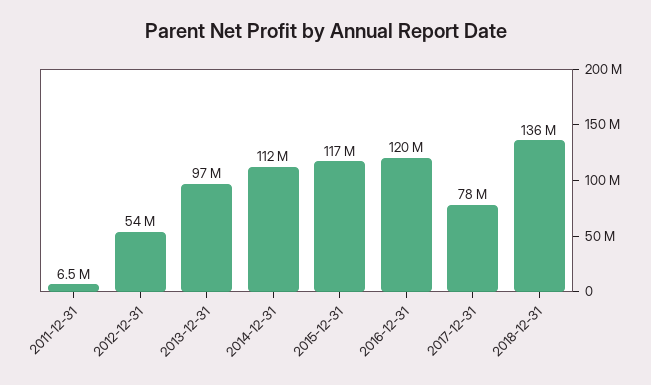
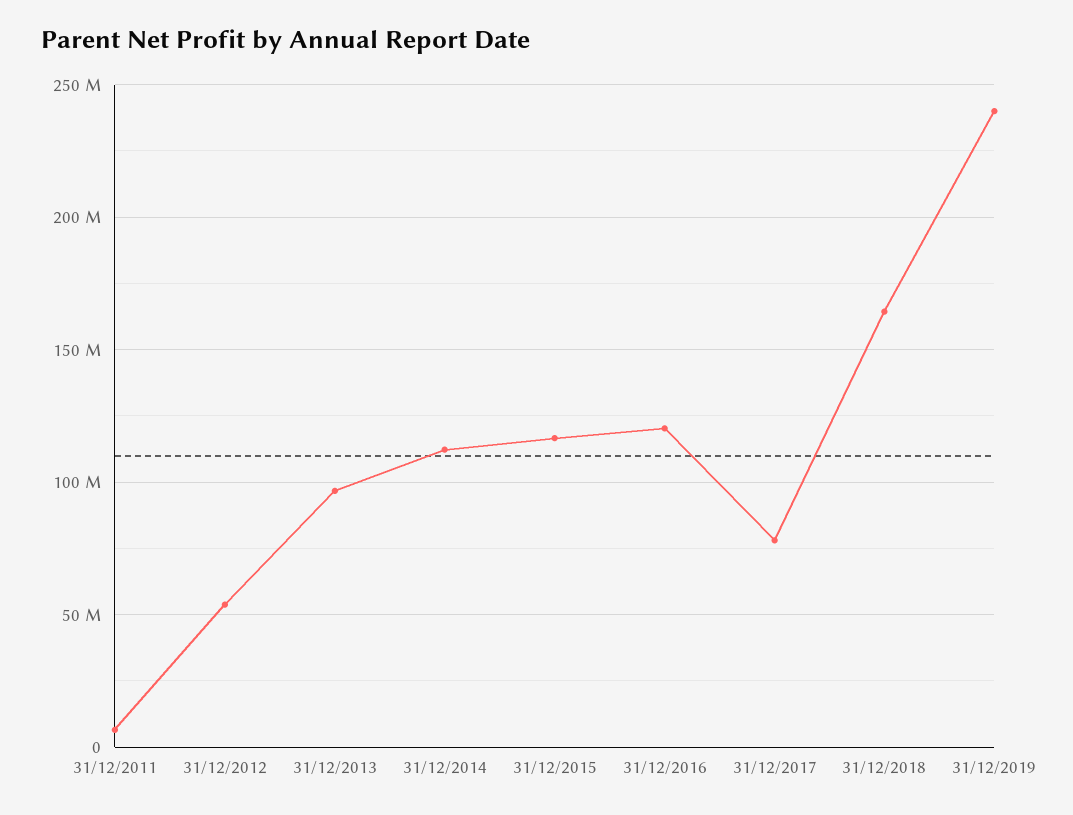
2018-12-31: 136000000 -> 165000000
31/12/2019: none -> 240000000

